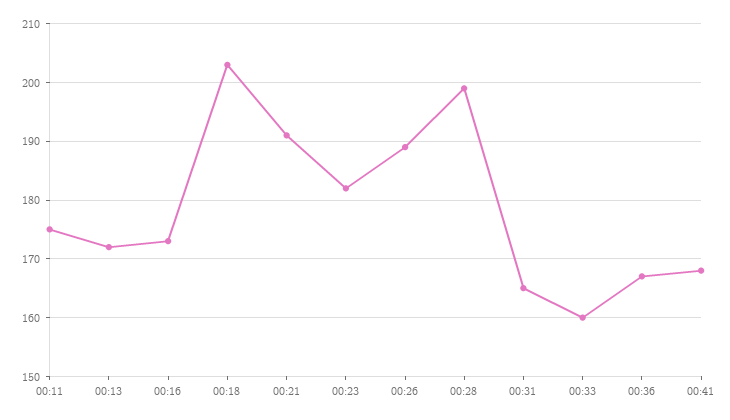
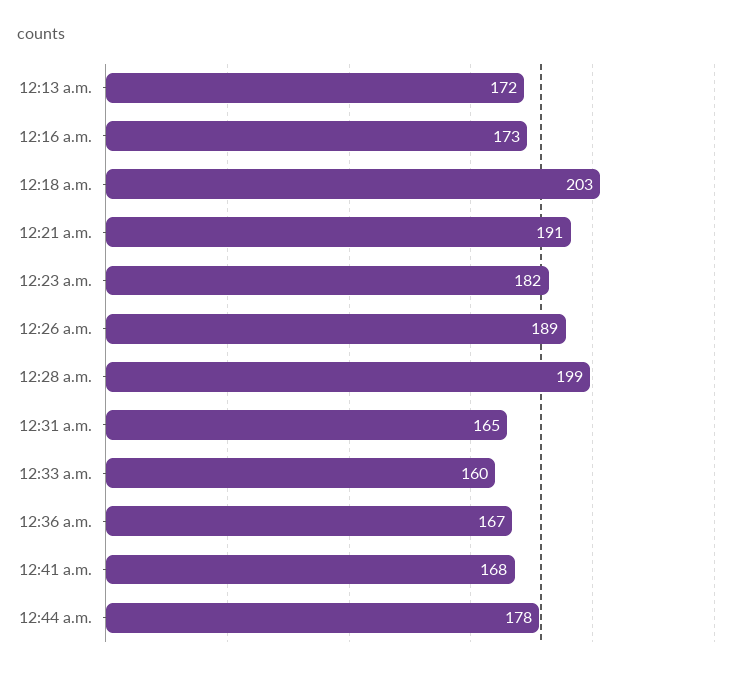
00:11: 175 -> none
12:44 a.m.: none -> 178

